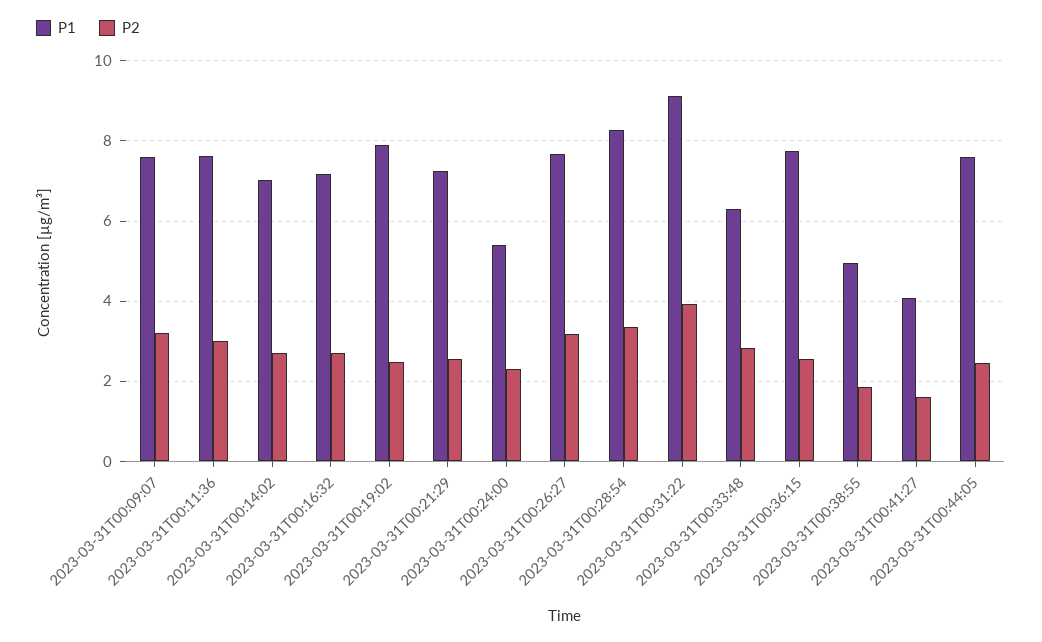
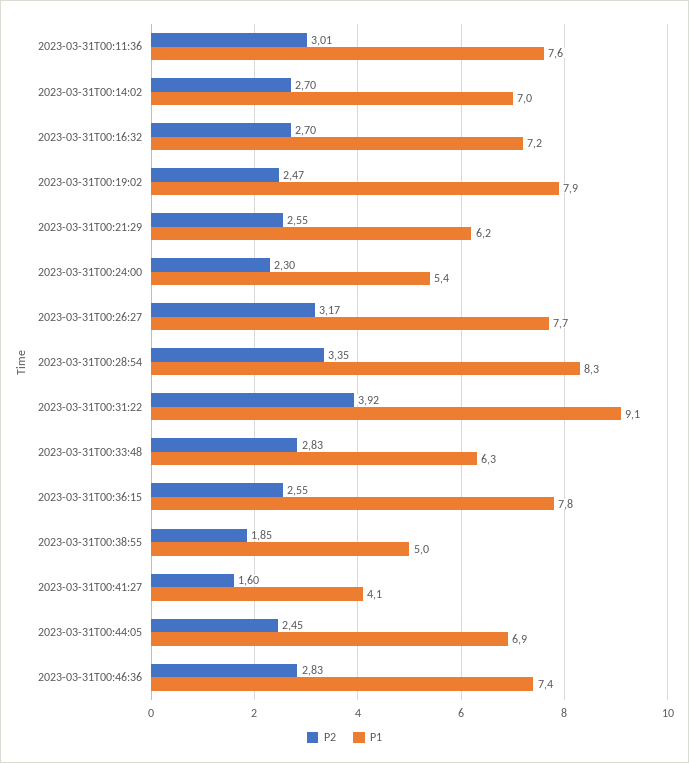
P1, 2023-03-31T00:09:07: 7.6 -> none
P2, 2023-03-31T00:09:07: 3.2 -> none
P1, 2023-03-31T00:21:29: 7.2 -> 6.2
P1, 2023-03-31T00:44:05: 7.6 -> 6.9
P2, 2023-03-31T00:46:36: none -> 2.83
P1, 2023-03-31T00:46:36: none -> 7.4

